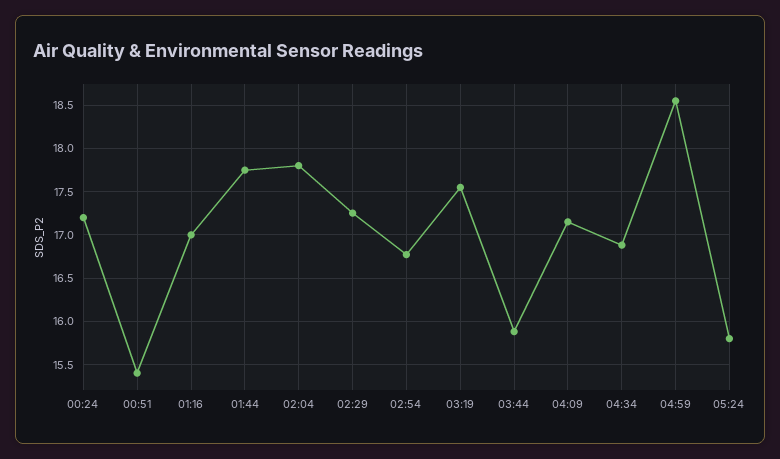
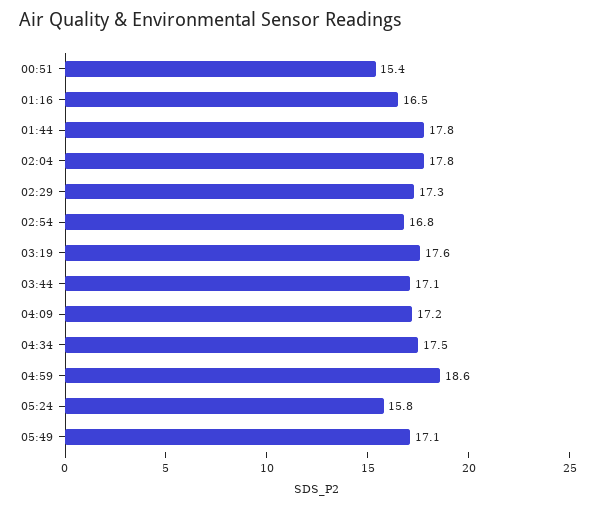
00:24: 17.2 -> none
01:16: 17 -> 16.5
03:44: 15.9 -> 17.1
04:34: 16.9 -> 17.5
05:49: none -> 17.1

